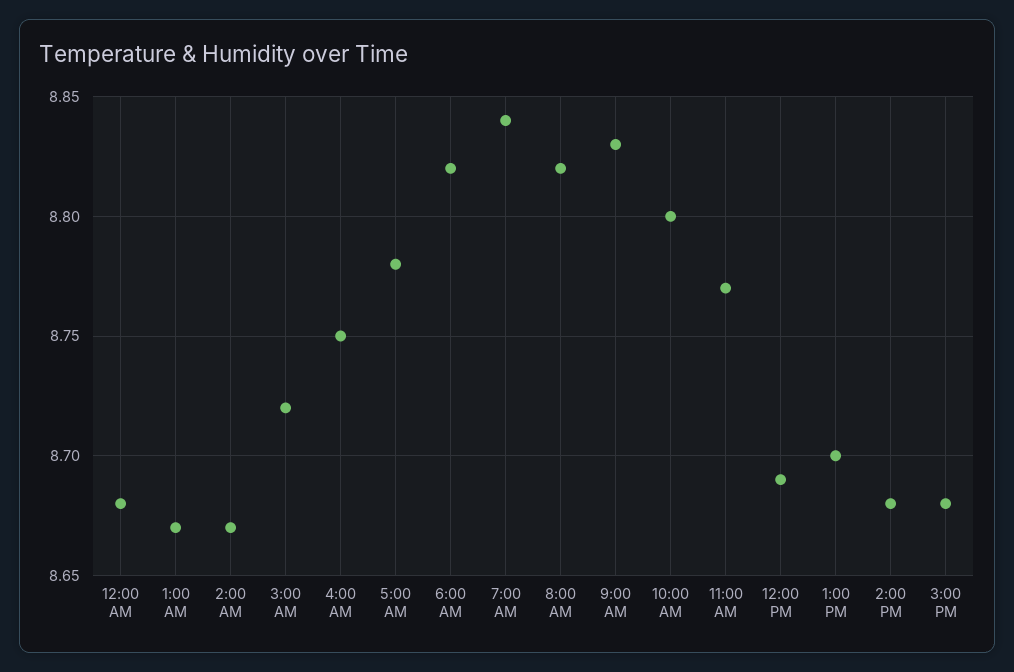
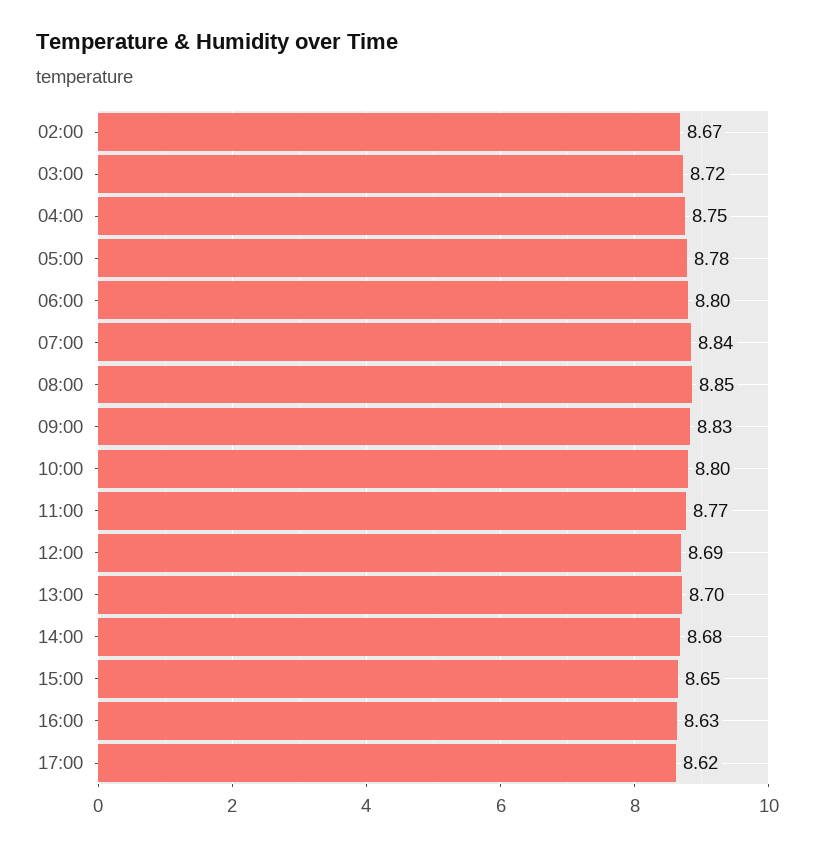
12:00 AM: 8.68 -> none
1:00 AM: 8.67 -> none
6:00 AM: 8.82 -> 8.8
8:00 AM: 8.82 -> 8.85
3:00 PM: 8.68 -> 8.65
16:00: none -> 8.63
17:00: none -> 8.62

